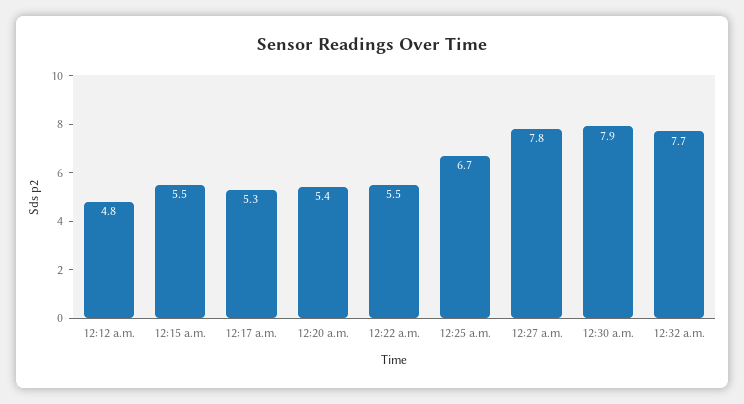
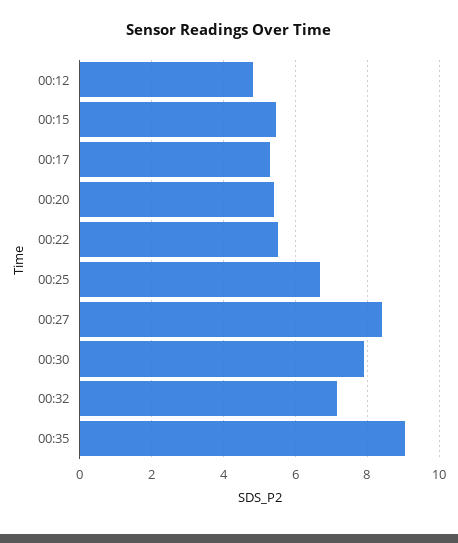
12:27 a.m.: 7.8 -> 8.4
12:32 a.m.: 7.7 -> 7.2
00:35: none -> 9

